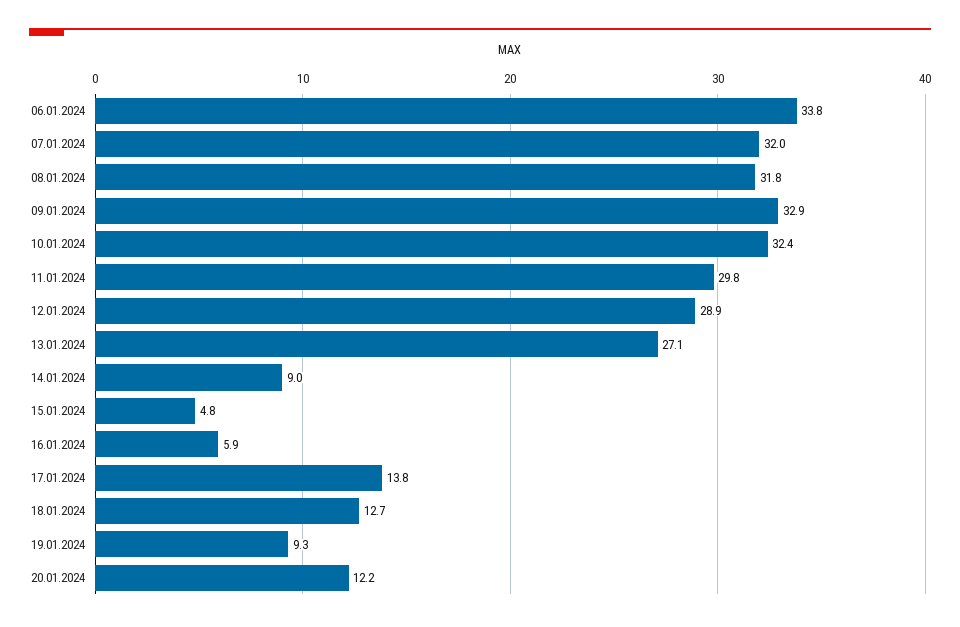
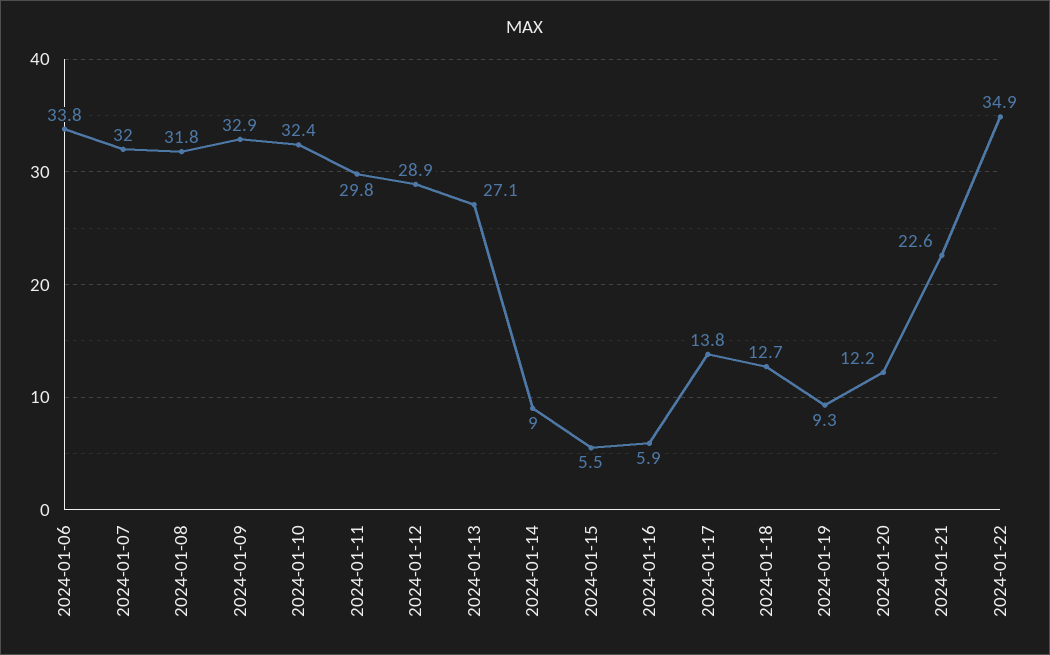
15.01.2024: 4.8 -> 5.5
2024-01-21: none -> 22.6
2024-01-22: none -> 34.9

